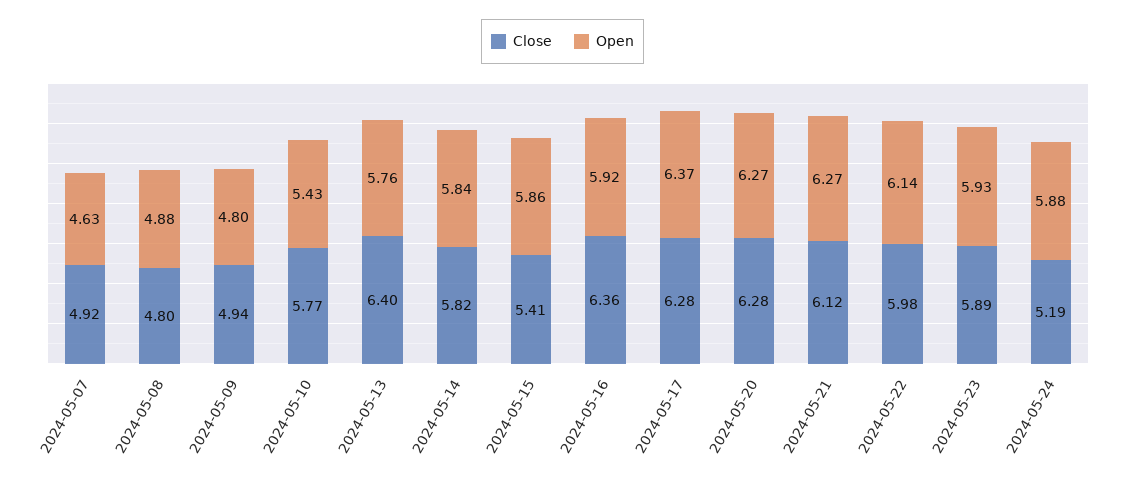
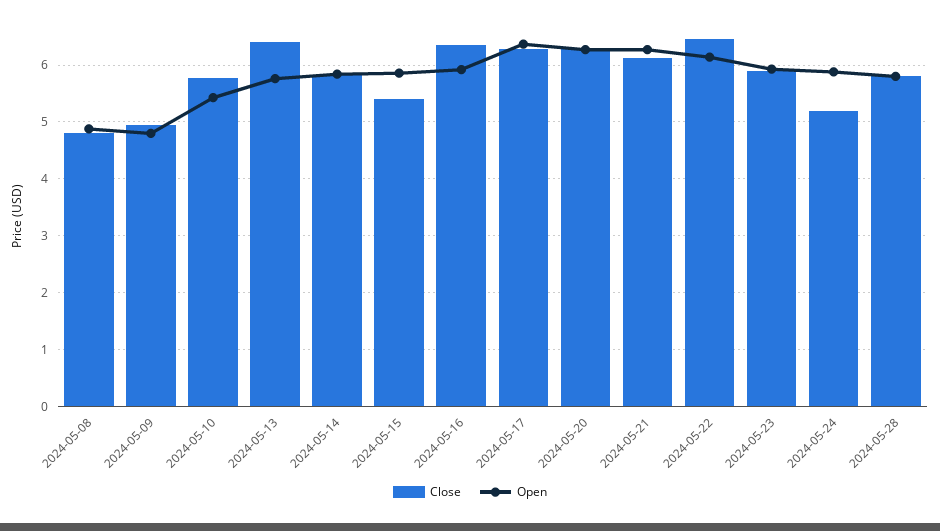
Close, 2024-05-07: 4.92 -> none
Open, 2024-05-07: 4.63 -> none
Close, 2024-05-22: 5.98 -> 6.4
Close, 2024-05-28: none -> 5.8
Open, 2024-05-28: none -> 5.8

